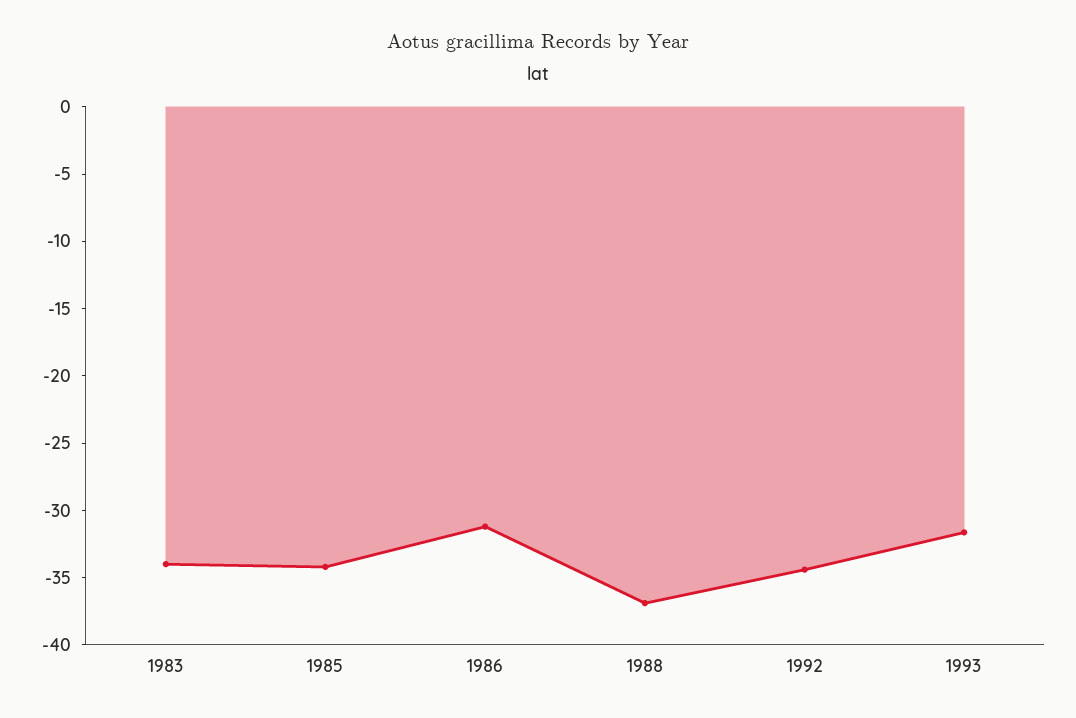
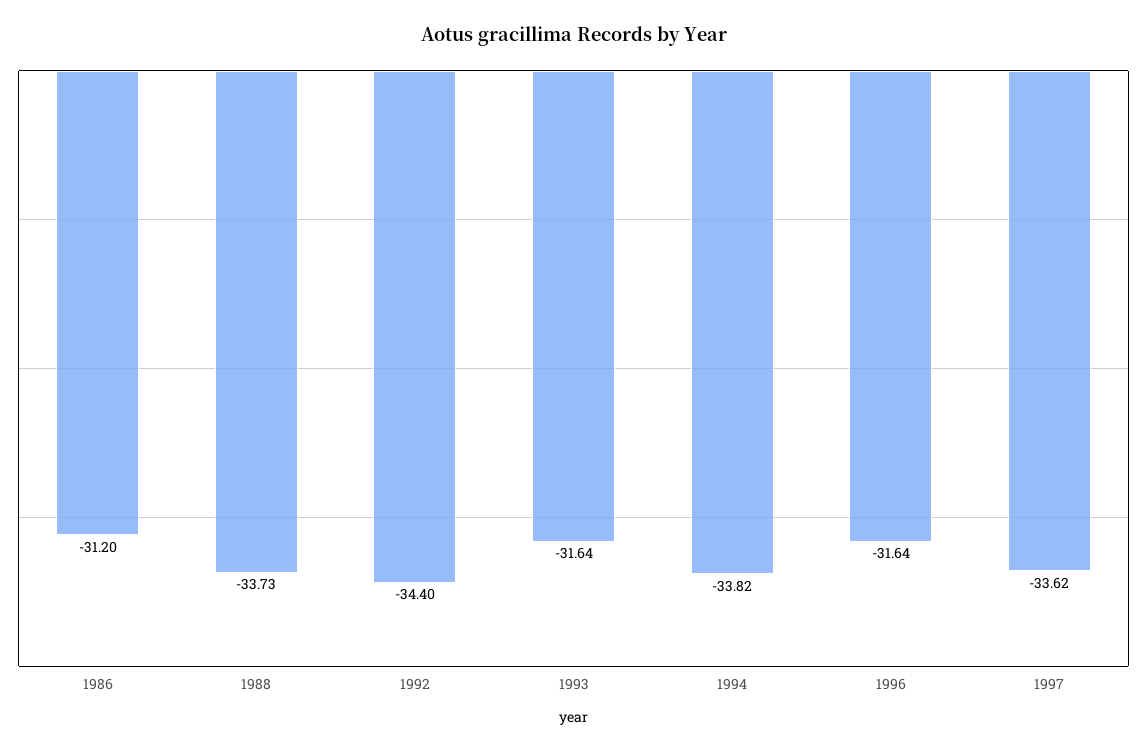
1983: -34 -> none
1985: -34 -> none
1988: -37 -> -33.73
1994: none -> -33.82
1996: none -> -31.64
1997: none -> -33.62

